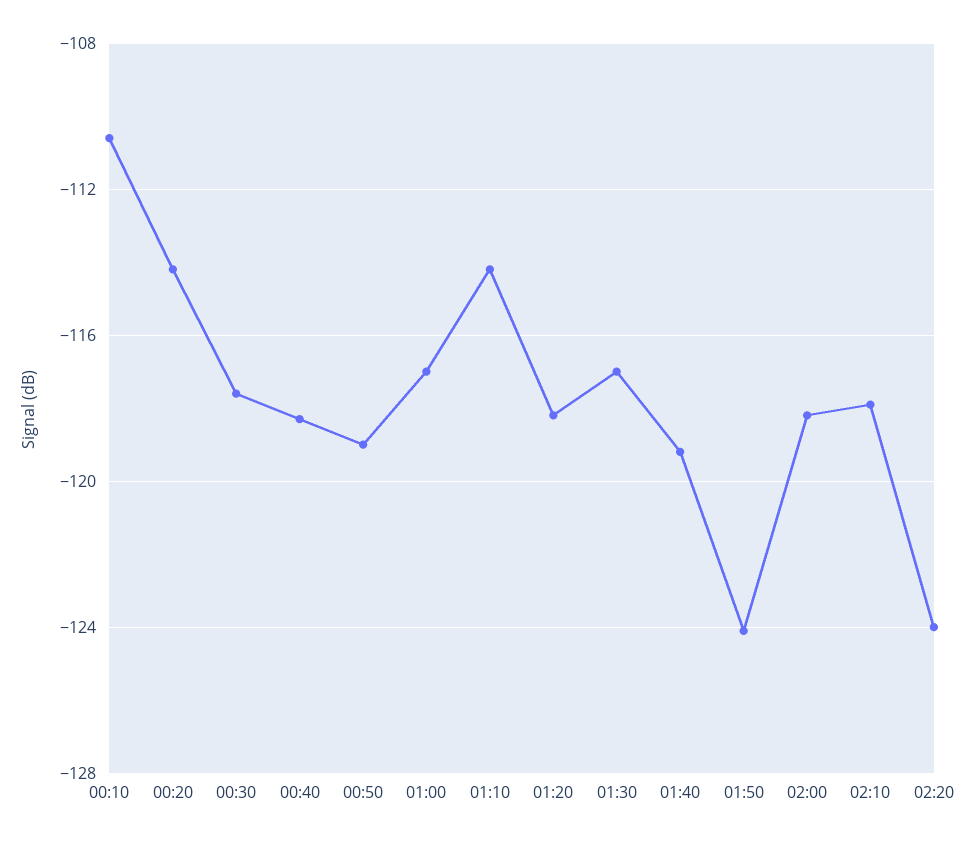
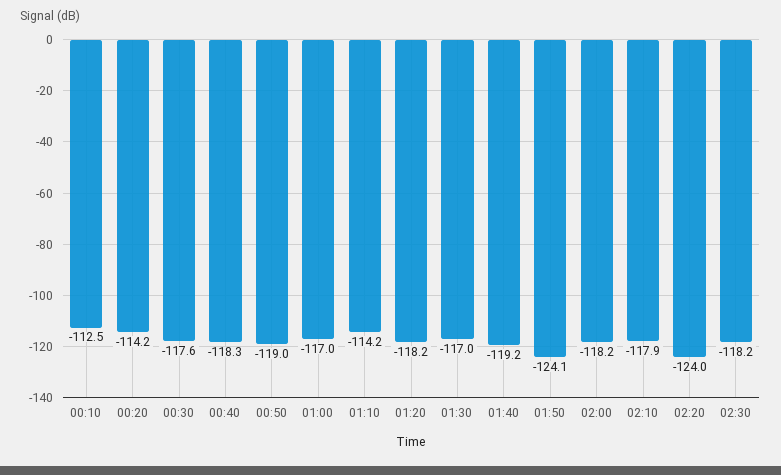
00:10: -110.5 -> -112.5
02:30: none -> -118.2

